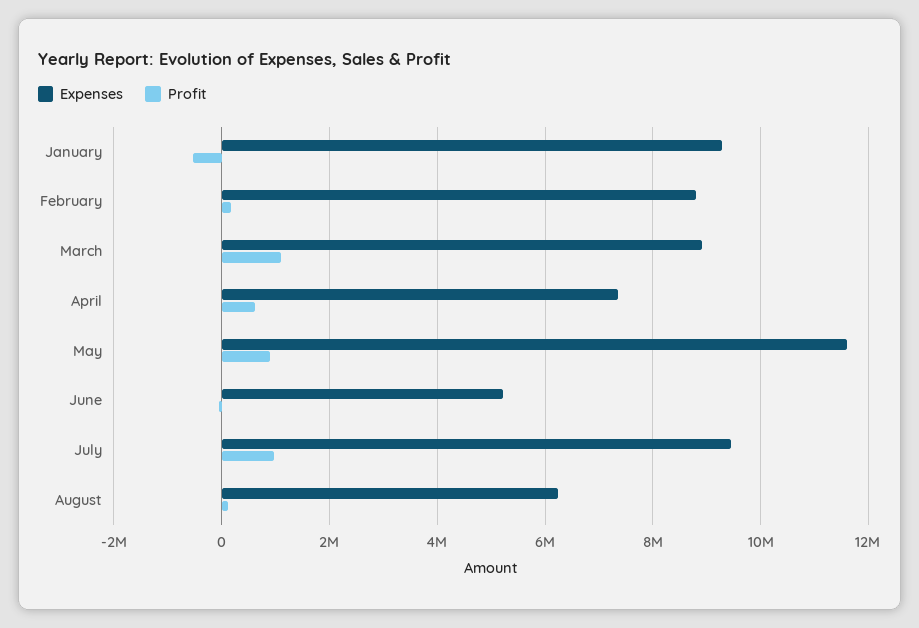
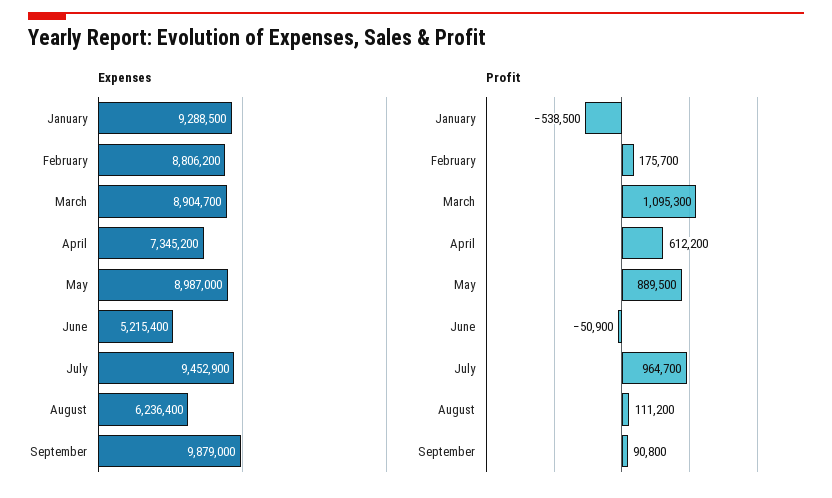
Expenses, May: 11600000 -> 8987000
Expenses, September: none -> 9879000
Profit, September: none -> 90800

